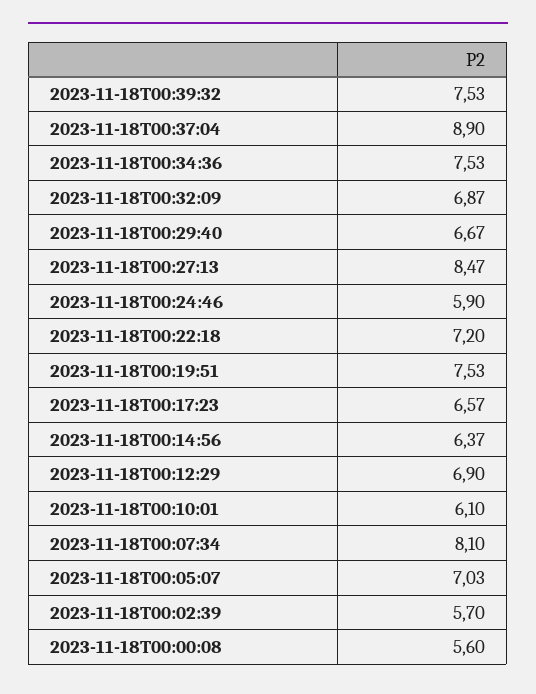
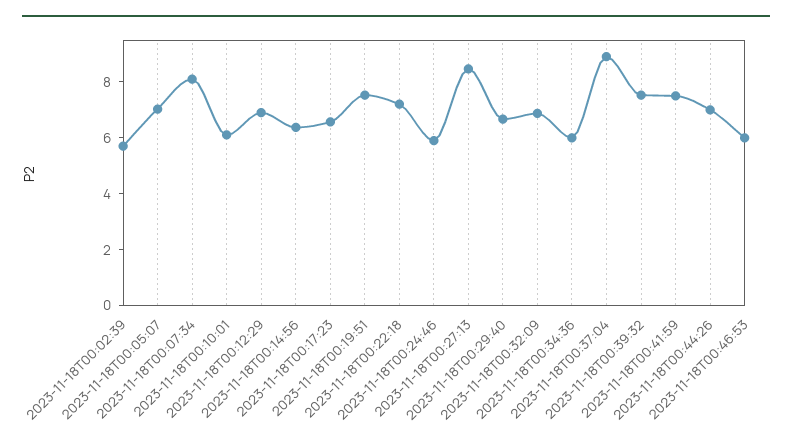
2023-11-18T00:34:36: 7.53 -> 6
2023-11-18T00:00:08: 5.6 -> none
2023-11-18T00:41:59: none -> 7.5
2023-11-18T00:44:26: none -> 7
2023-11-18T00:46:53: none -> 6

